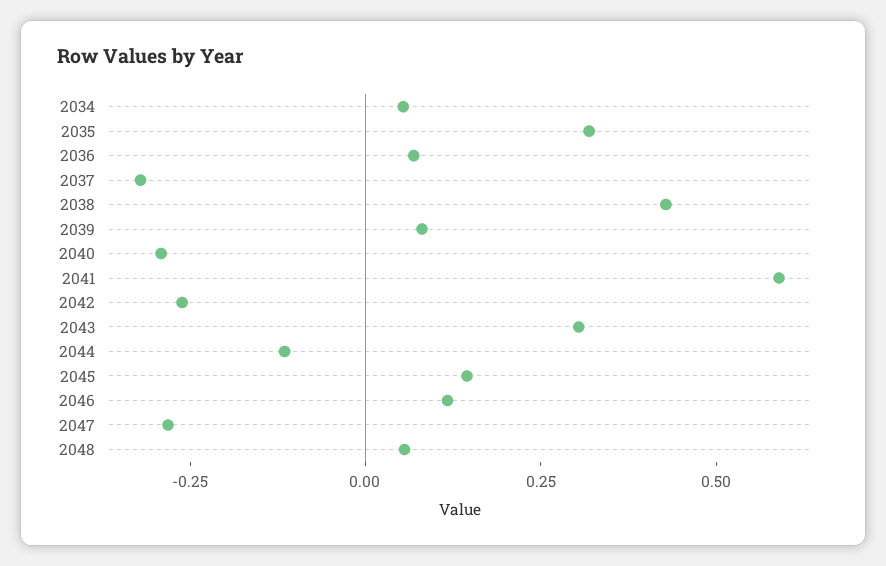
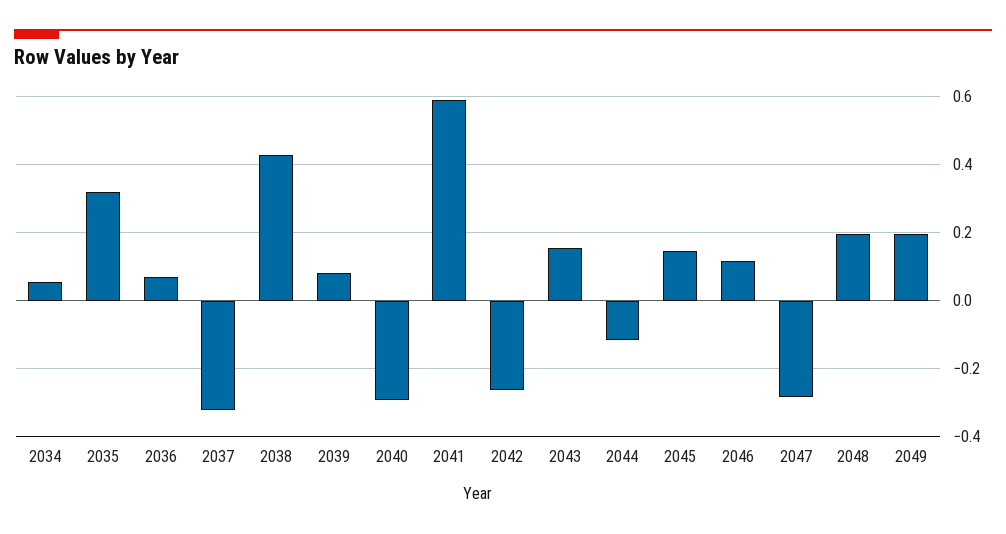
2043: 0.3 -> 0.16
2048: 0.05 -> 0.2
2049: none -> 0.2

